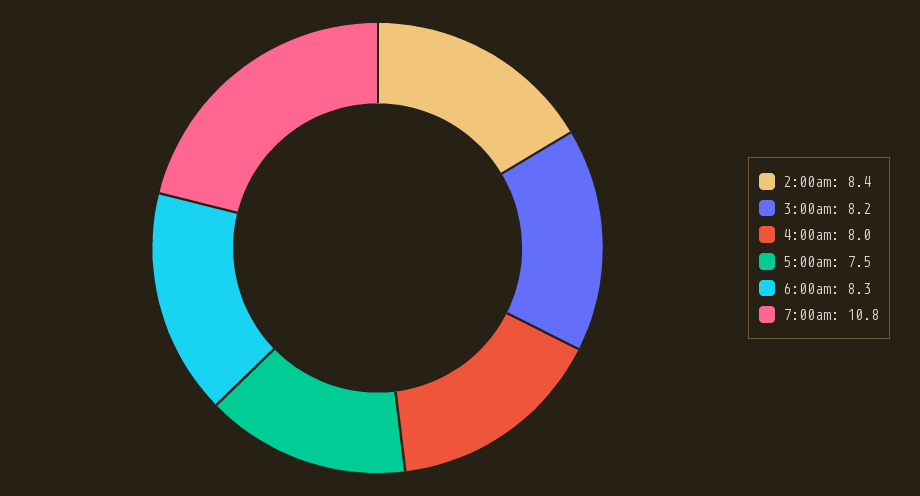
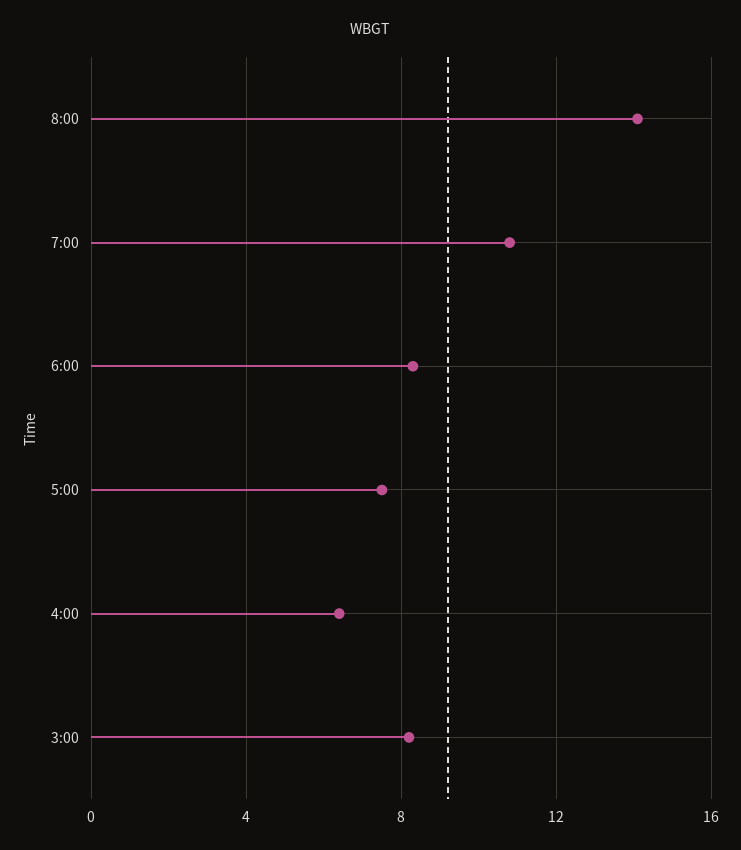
2:00am: 8.4 -> none
4:00am: 8 -> 6.5
8:00: none -> 14

